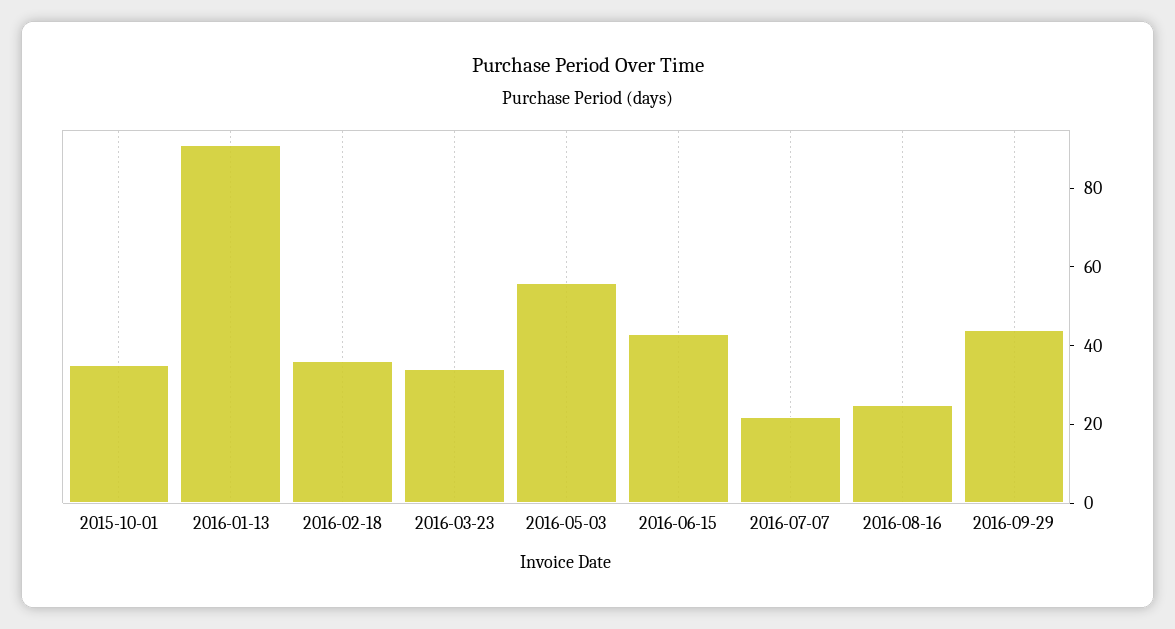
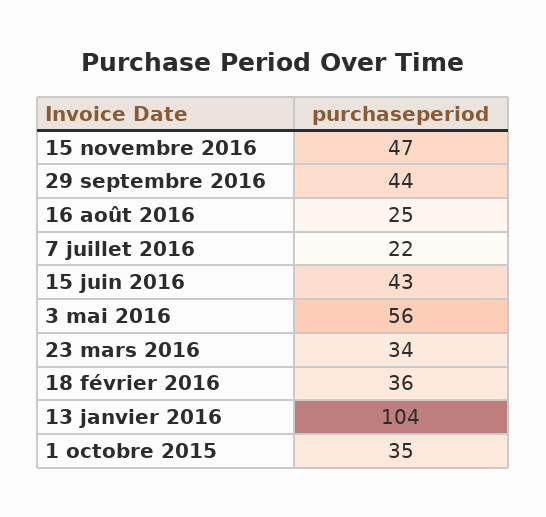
2016-01-13: 90 -> 104
15 novembre 2016: none -> 47

